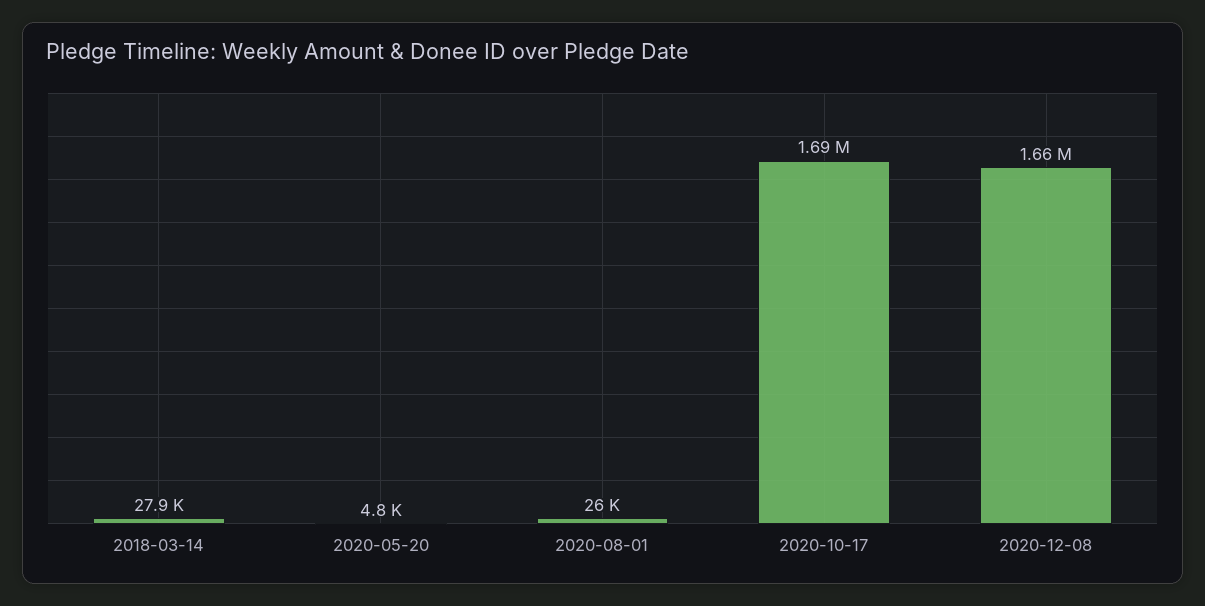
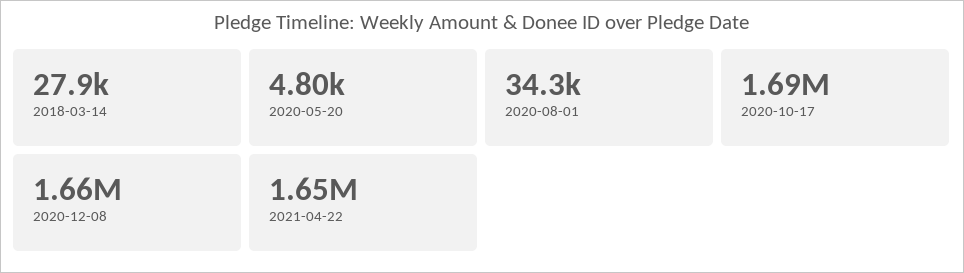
2020-08-01: 26000 -> 34300
2021-04-22: none -> 1650000

